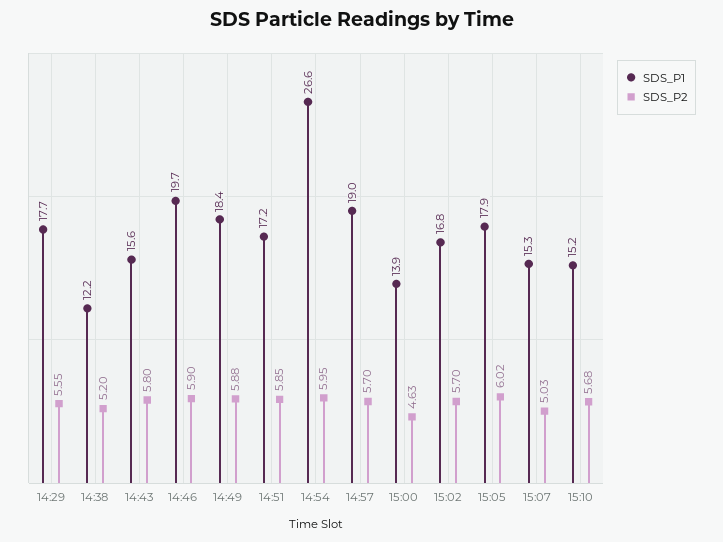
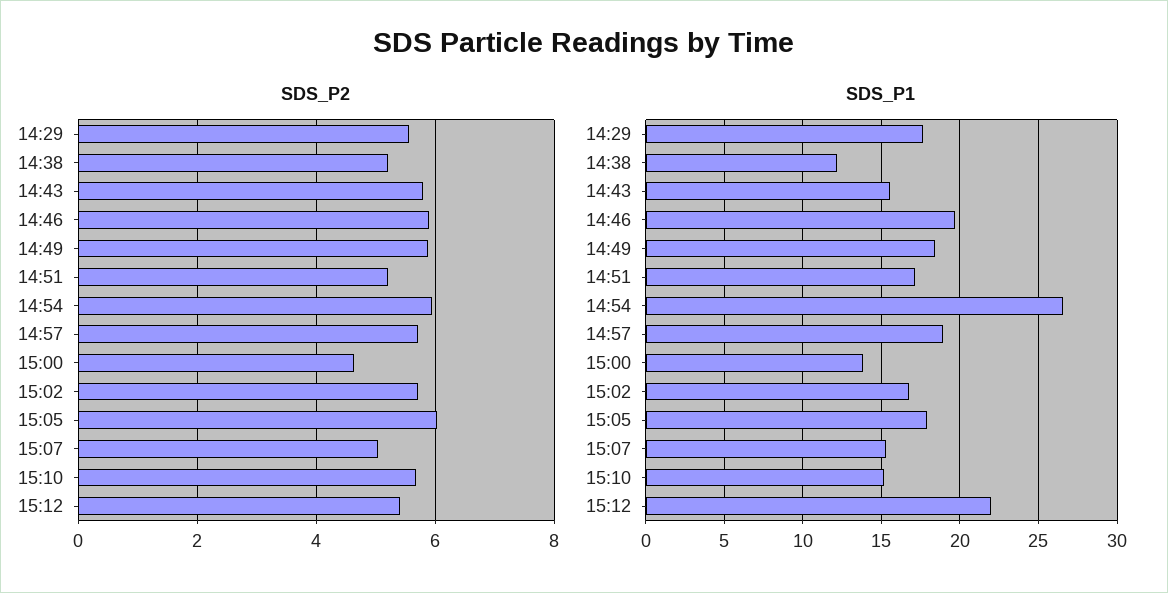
SDS_P2, 14:51: 5.85 -> 5.2
SDS_P2, 15:12: none -> 5.4
SDS_P1, 15:12: none -> 22

